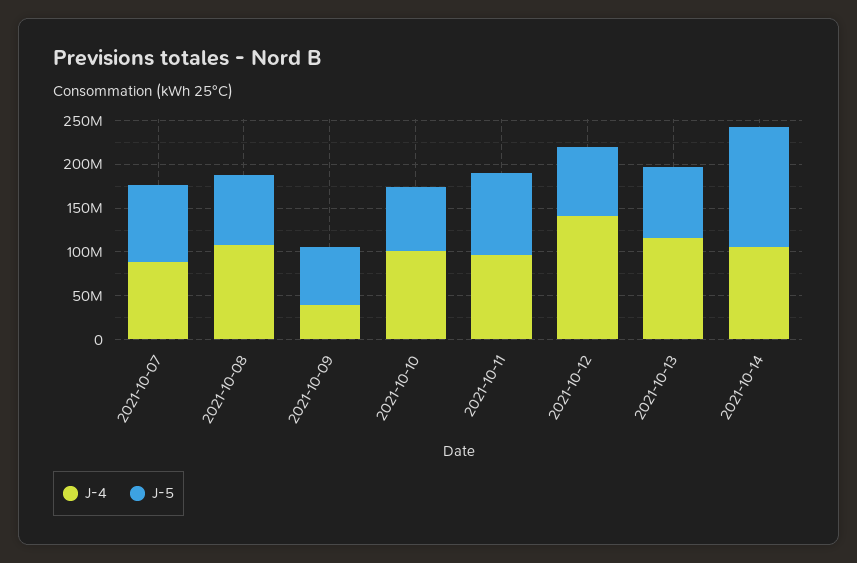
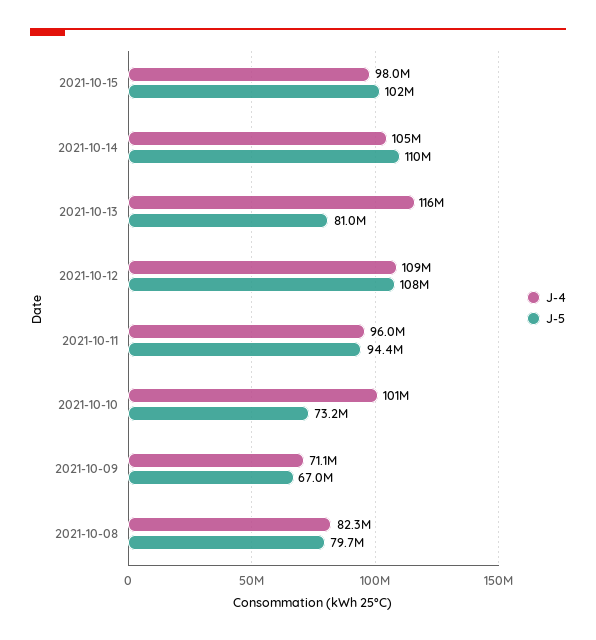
J-4, 2021-10-07: 90000000 -> none
J-5, 2021-10-07: 90000000 -> none
J-4, 2021-10-08: 110000000 -> 82300000
J-4, 2021-10-09: 40000000 -> 71100000
J-4, 2021-10-12: 140000000 -> 109000000
J-5, 2021-10-12: 80000000 -> 108000000
J-5, 2021-10-14: 140000000 -> 110000000
J-4, 2021-10-15: none -> 98000000
J-5, 2021-10-15: none -> 102000000

